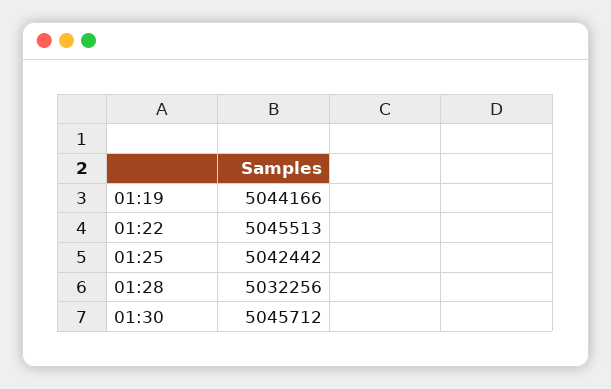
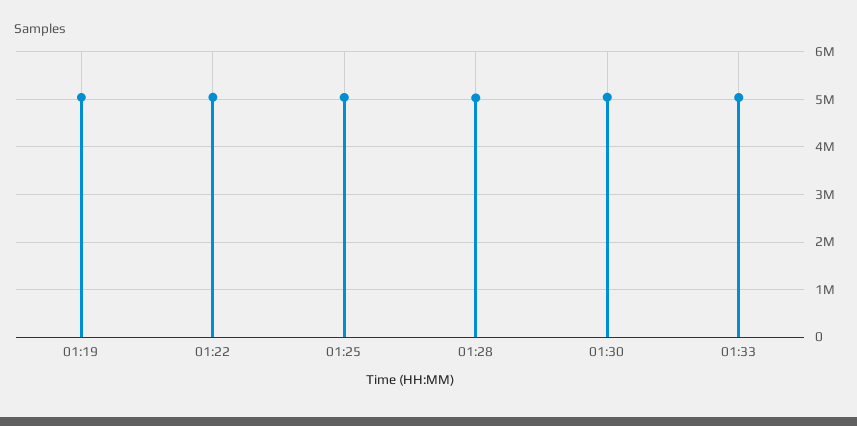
01:33: none -> 5000000

